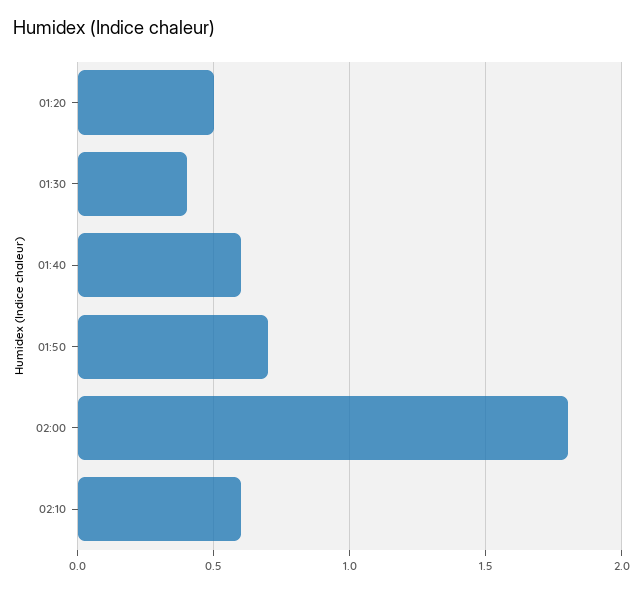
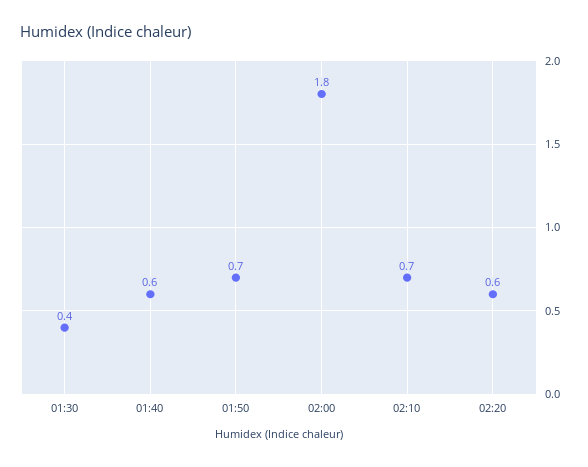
01:20: 0.5 -> none
02:10: 0.6 -> 0.7
02:20: none -> 0.6

